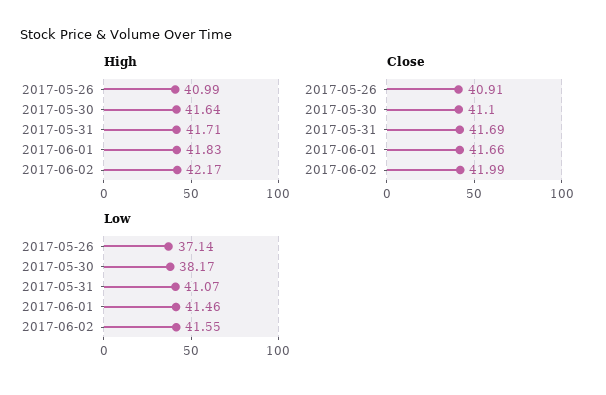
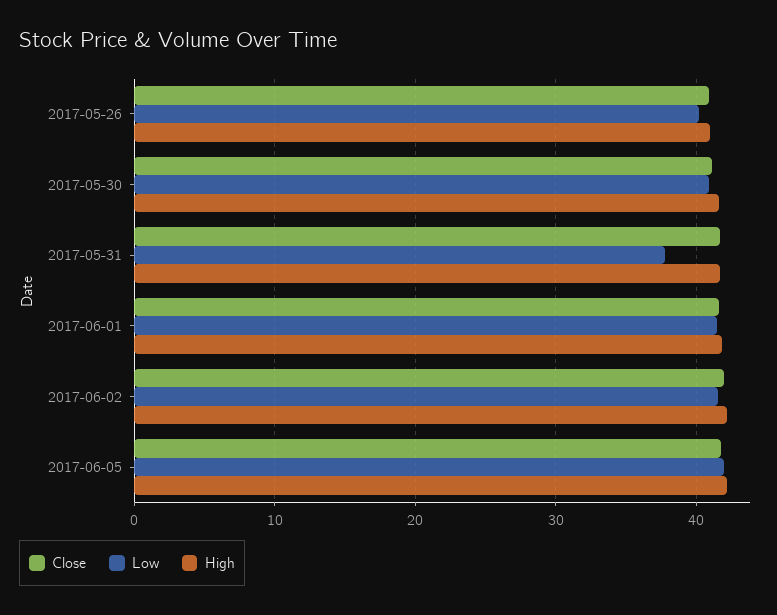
Low, 2017-05-26: 37.14 -> 40
Low, 2017-05-30: 38.17 -> 41
Low, 2017-05-31: 41.07 -> 38
Close, 2017-06-05: none -> 42
Low, 2017-06-05: none -> 42
High, 2017-06-05: none -> 42

